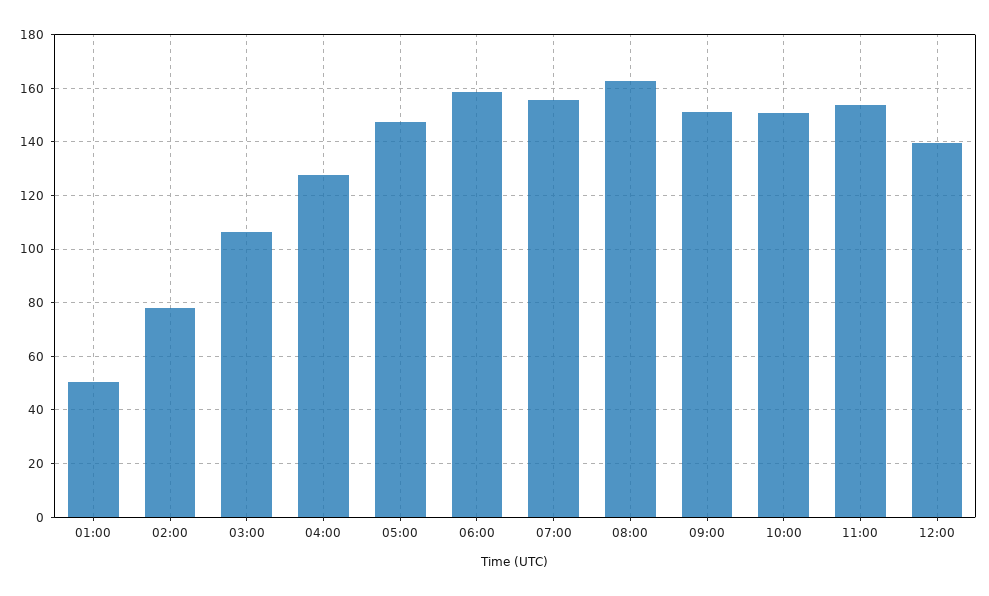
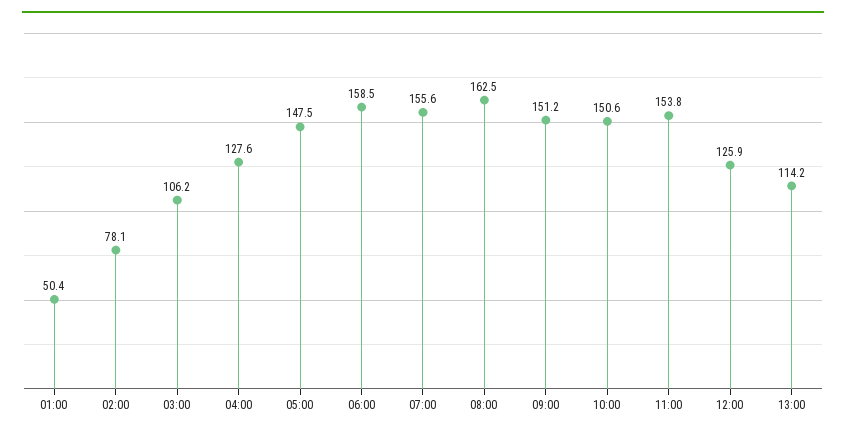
12:00: 140 -> 125.9
13:00: none -> 114.2

